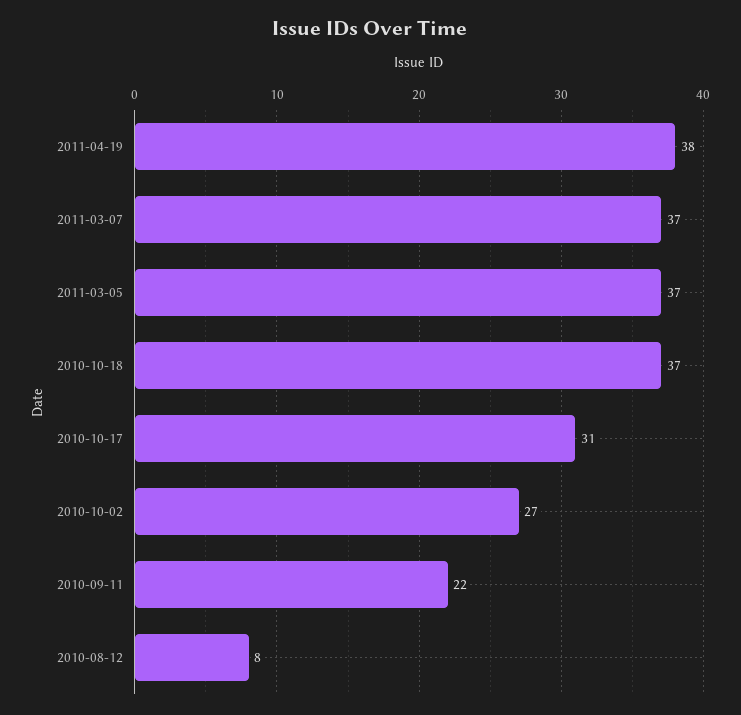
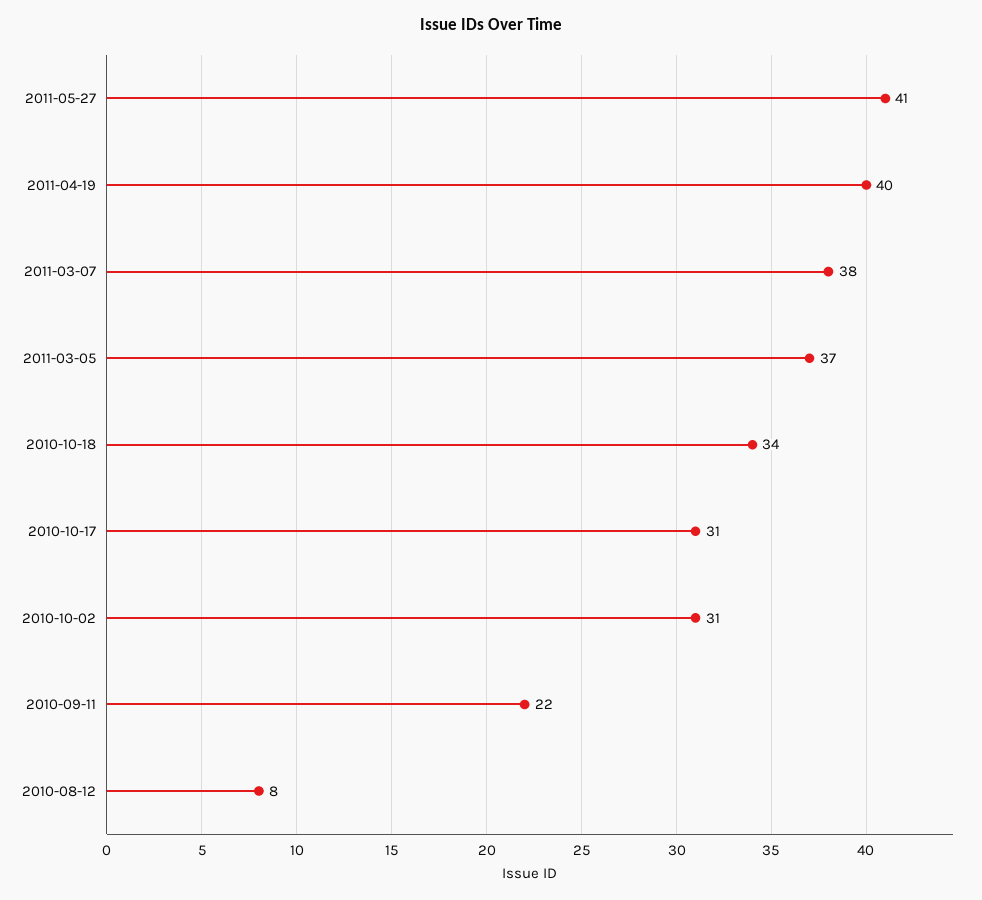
2011-04-19: 38 -> 40
2011-03-07: 37 -> 38
2010-10-18: 37 -> 34
2010-10-02: 27 -> 31
2011-05-27: none -> 41

